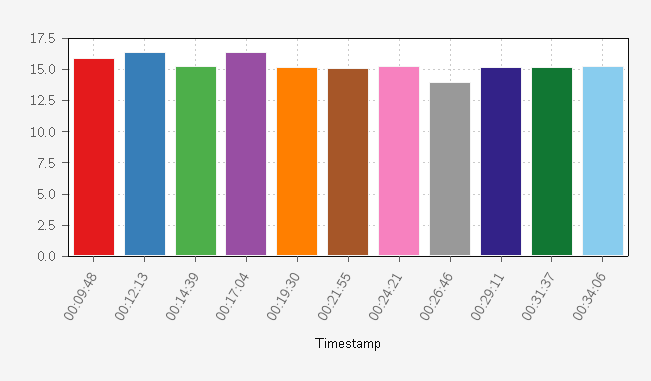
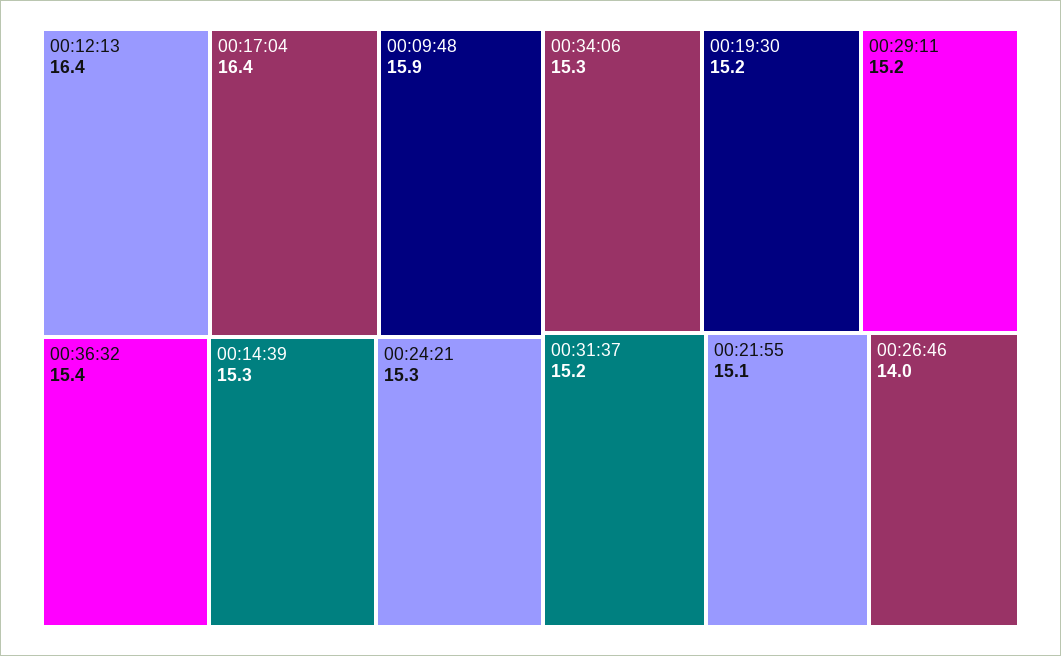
00:36:32: none -> 15.4

